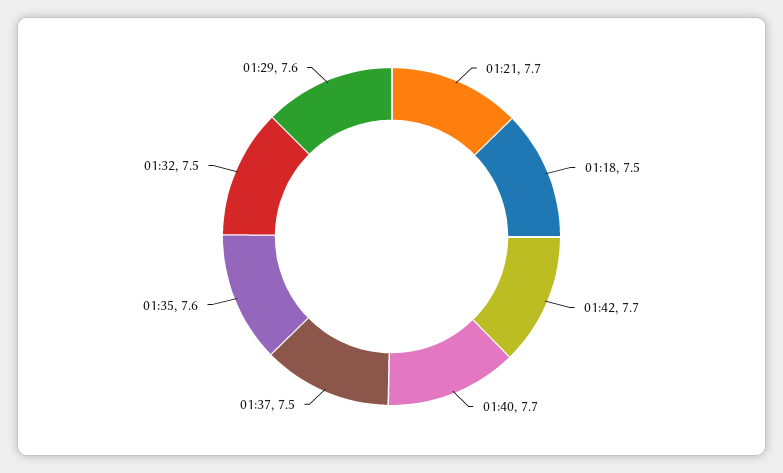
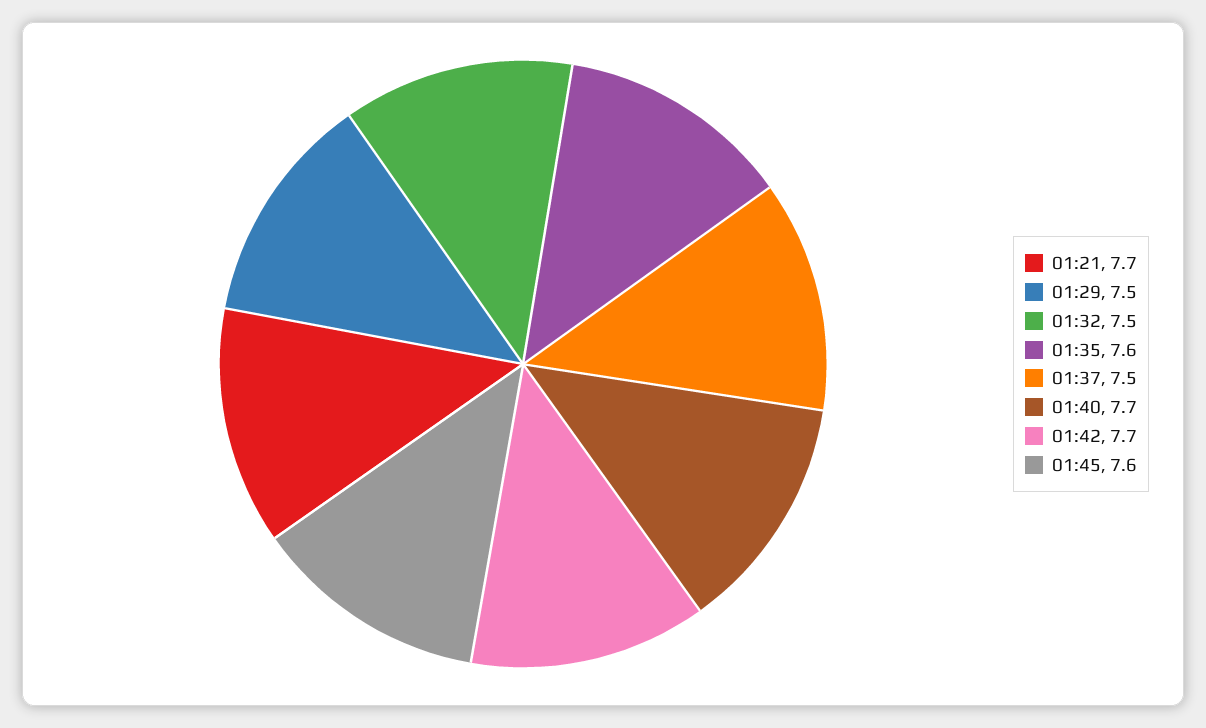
01:18: 7.5 -> none
01:29: 7.6 -> 7.5
01:45: none -> 7.6

